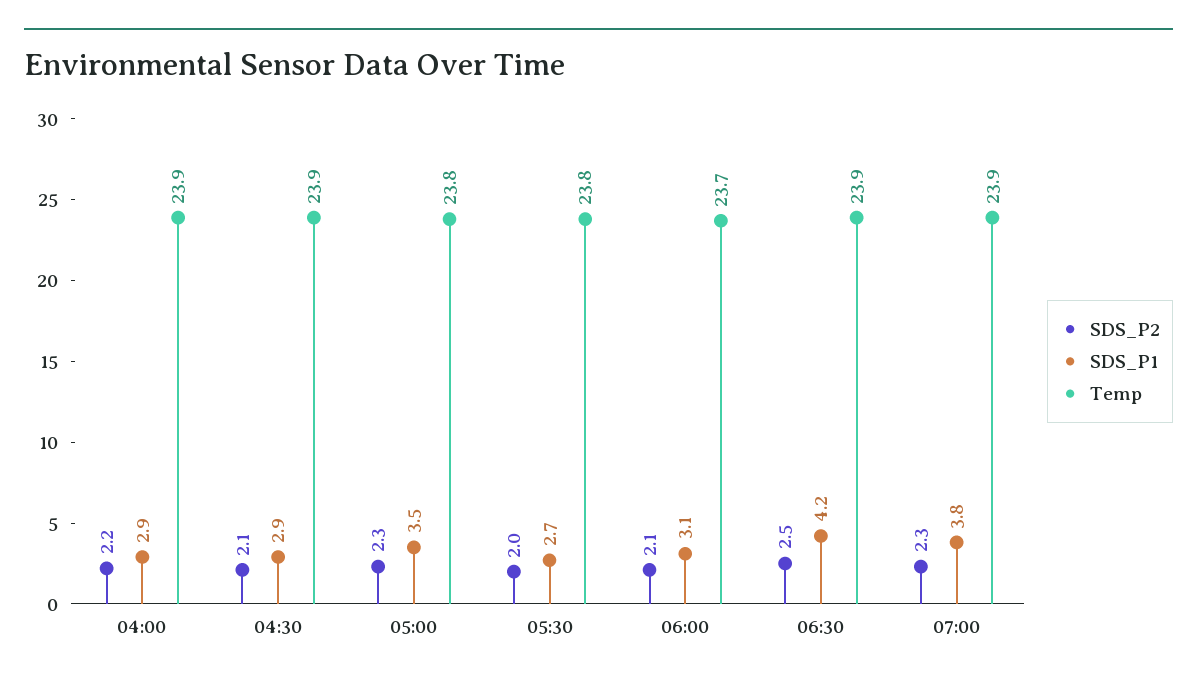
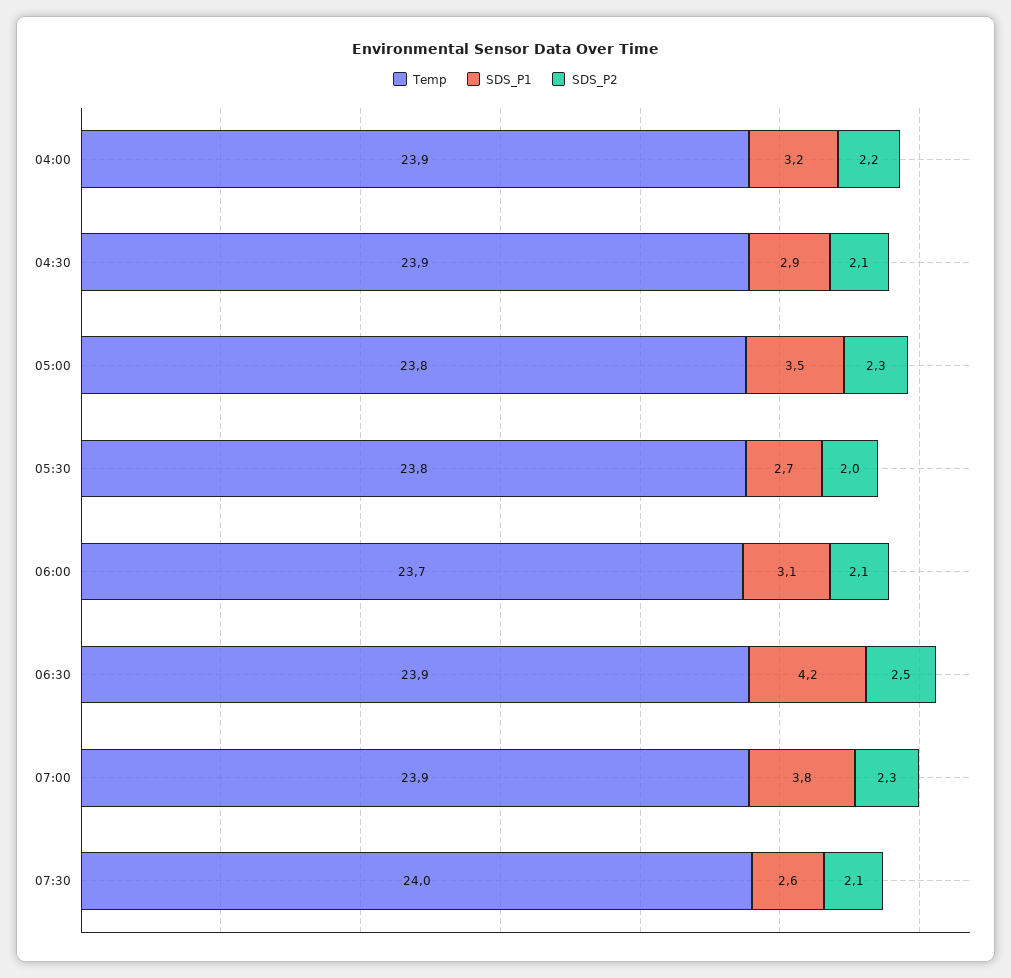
SDS_P1, 04:00: 2.9 -> 3.2
Temp, 07:30: none -> 24
SDS_P1, 07:30: none -> 2.6
SDS_P2, 07:30: none -> 2.1

